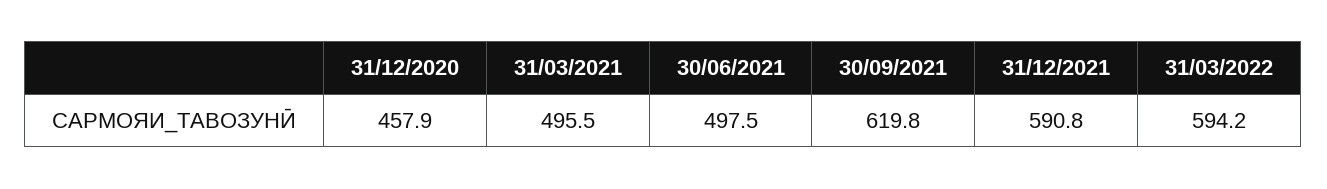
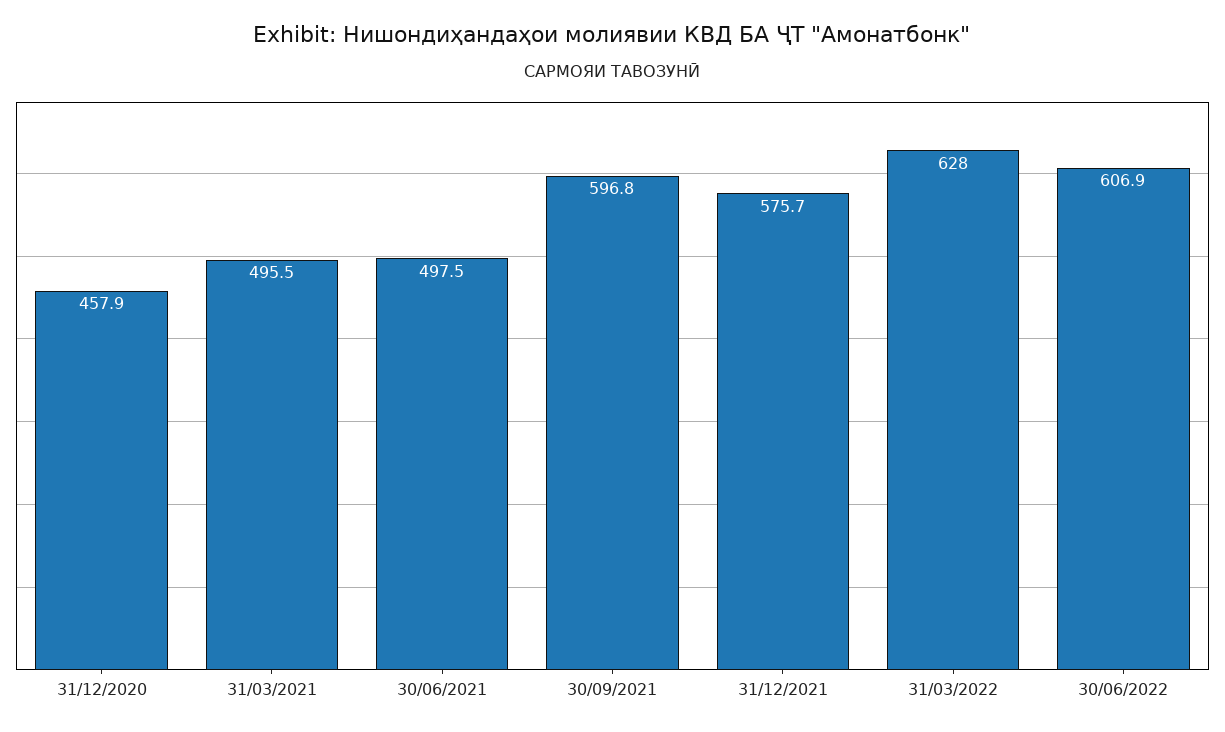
30/09/2021: 619.8 -> 596.8
31/12/2021: 590.8 -> 575.7
31/03/2022: 594.2 -> 628
30/06/2022: none -> 606.9

